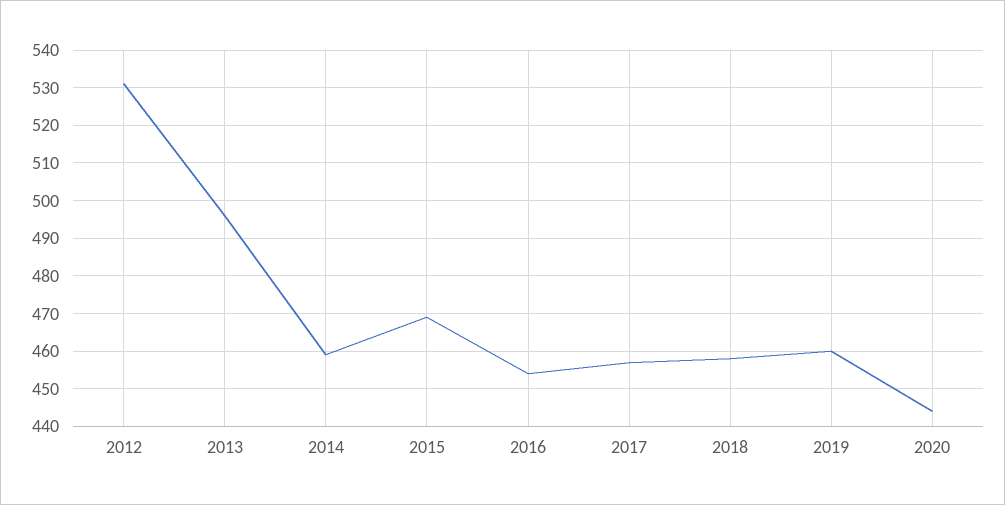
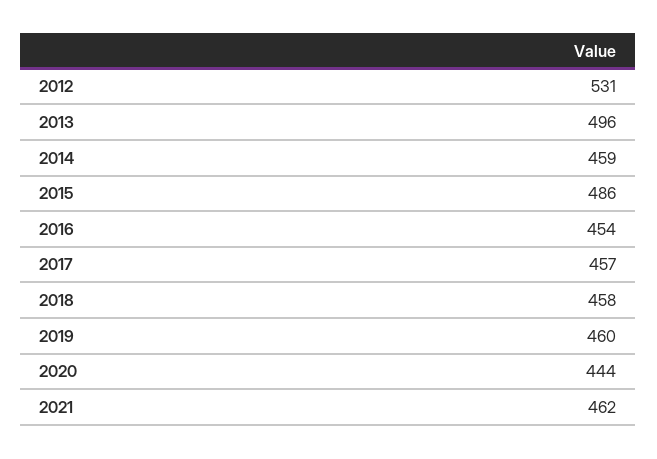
2015: 470 -> 486
2021: none -> 462

